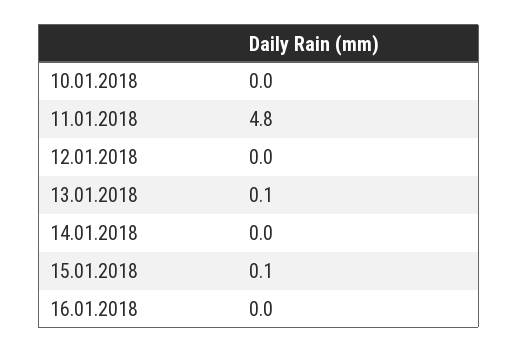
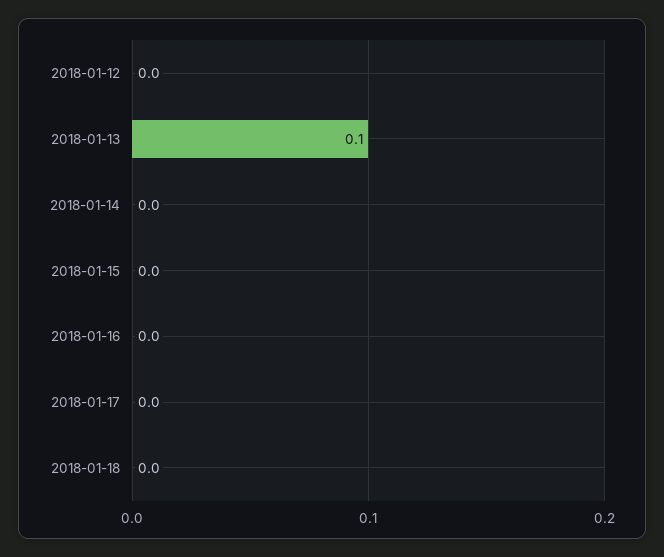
10.01.2018: 0 -> none
11.01.2018: 4.8 -> none
15.01.2018: 0.1 -> 0
2018-01-17: none -> 0
2018-01-18: none -> 0

